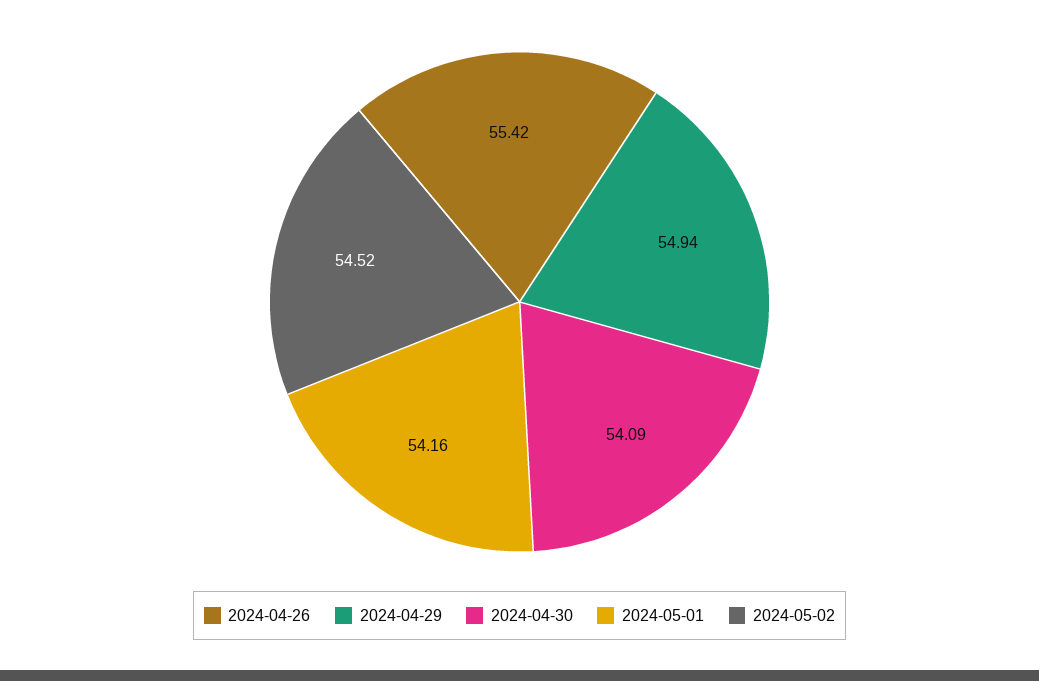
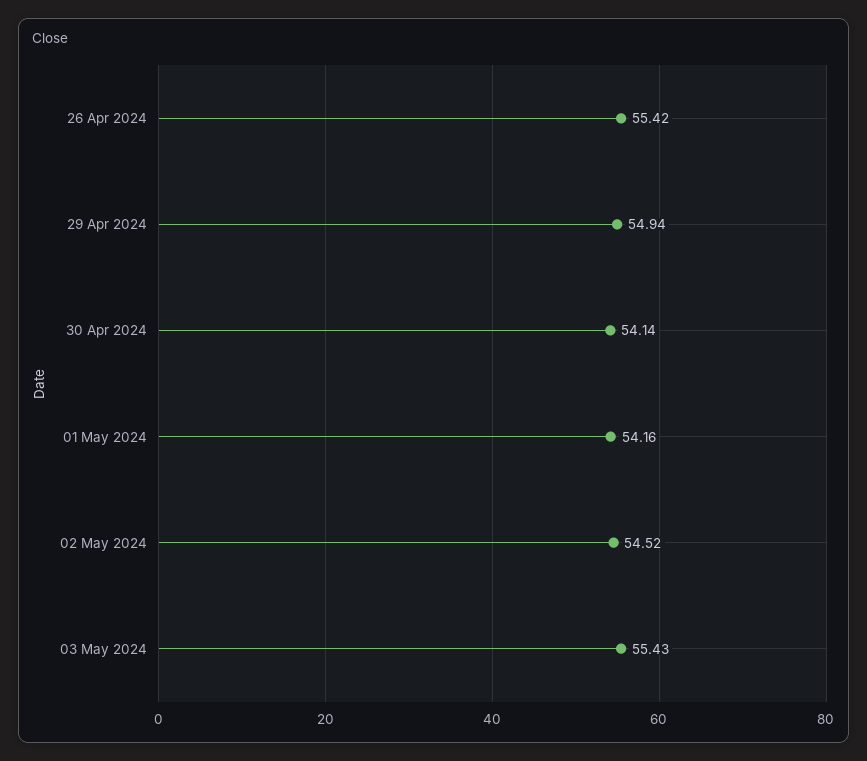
2024-04-30: 54.09 -> 54.14
03 May 2024: none -> 55.43

